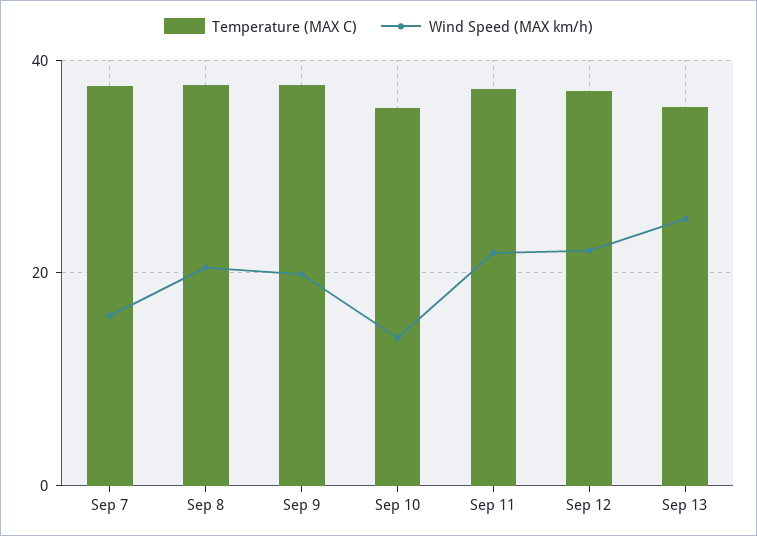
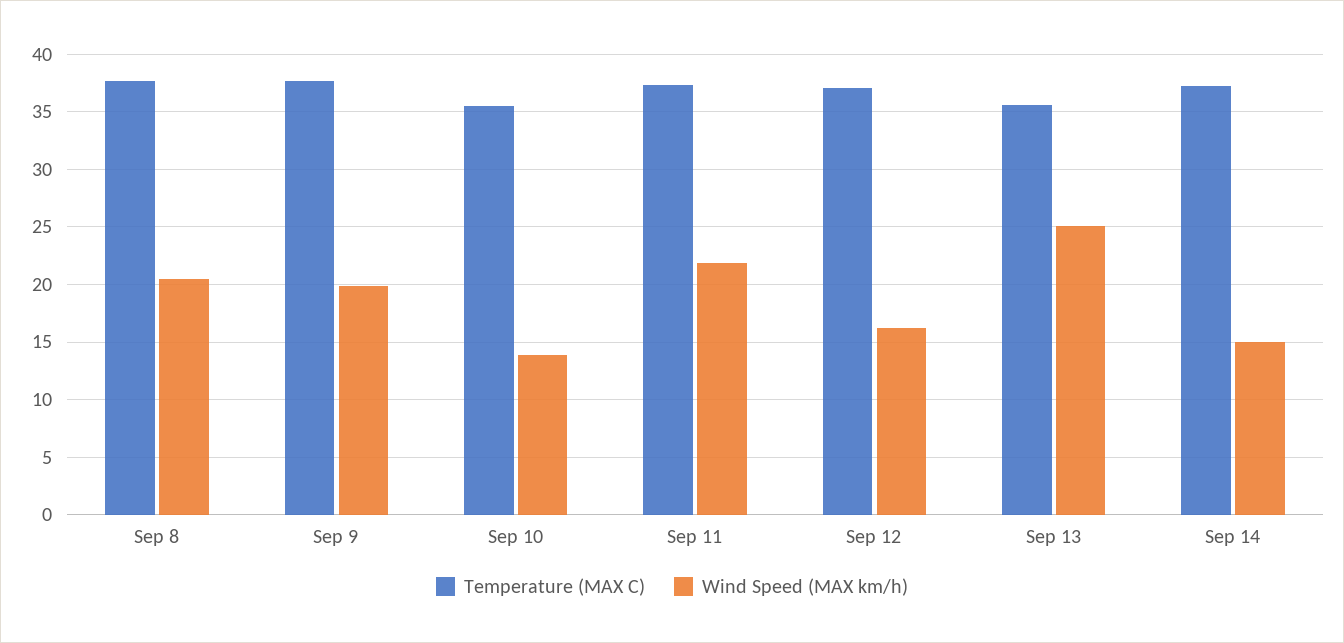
Temperature (MAX C), Sep 7: 38 -> none
Wind Speed (MAX km/h), Sep 7: 16 -> none
Wind Speed (MAX km/h), Sep 12: 22 -> 16
Temperature (MAX C), Sep 14: none -> 37
Wind Speed (MAX km/h), Sep 14: none -> 15

